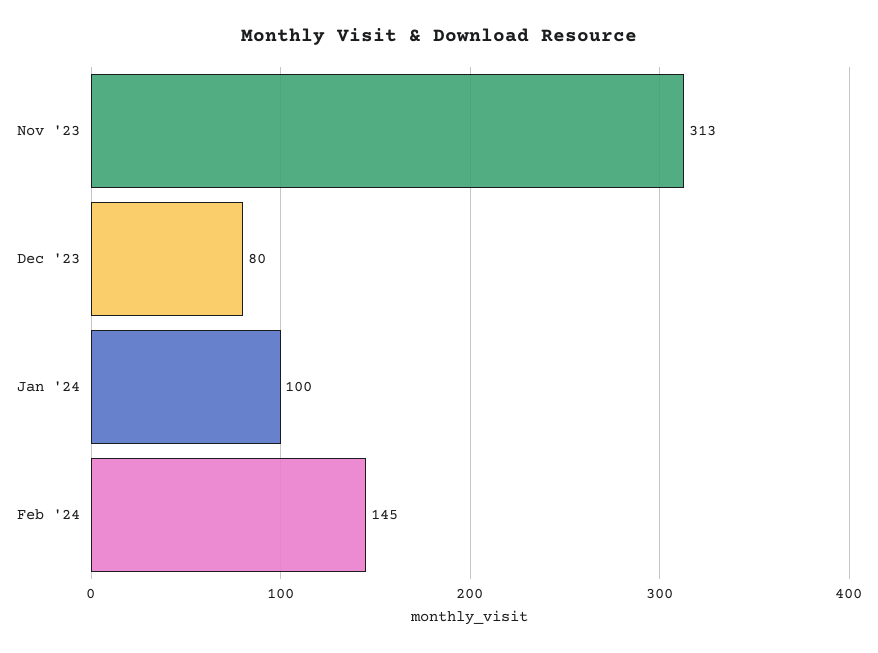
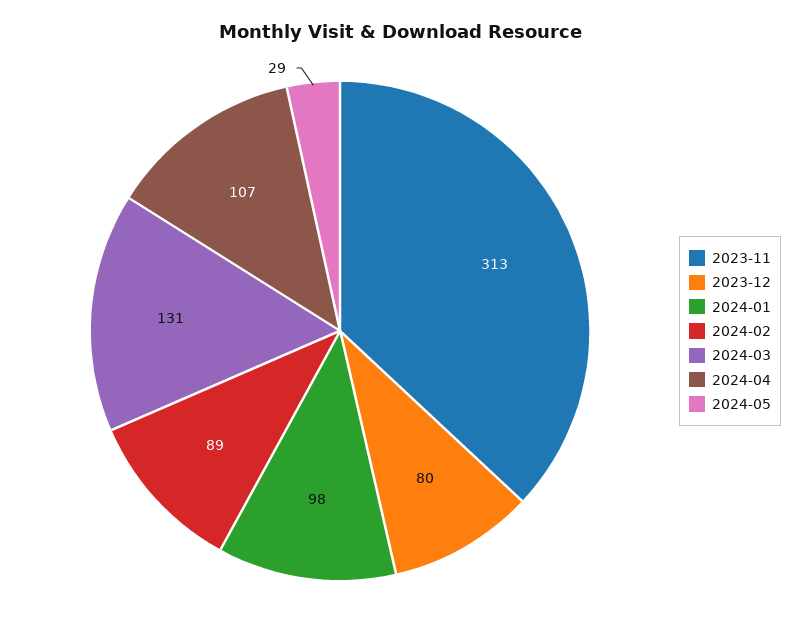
Jan '24: 100 -> 98
Feb '24: 145 -> 89
2024-03: none -> 131
2024-04: none -> 107
2024-05: none -> 29

